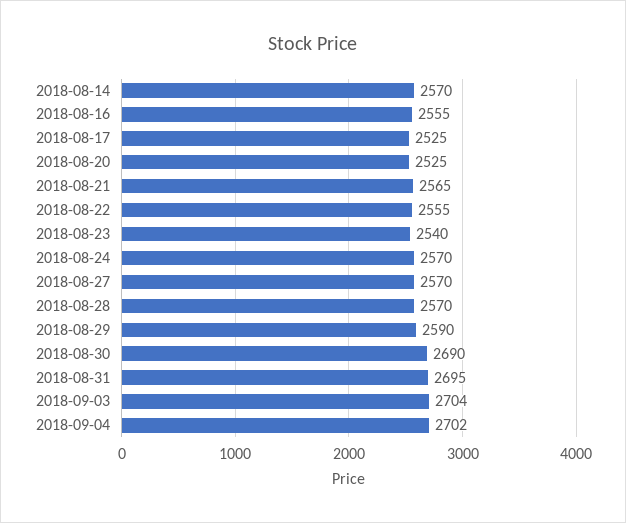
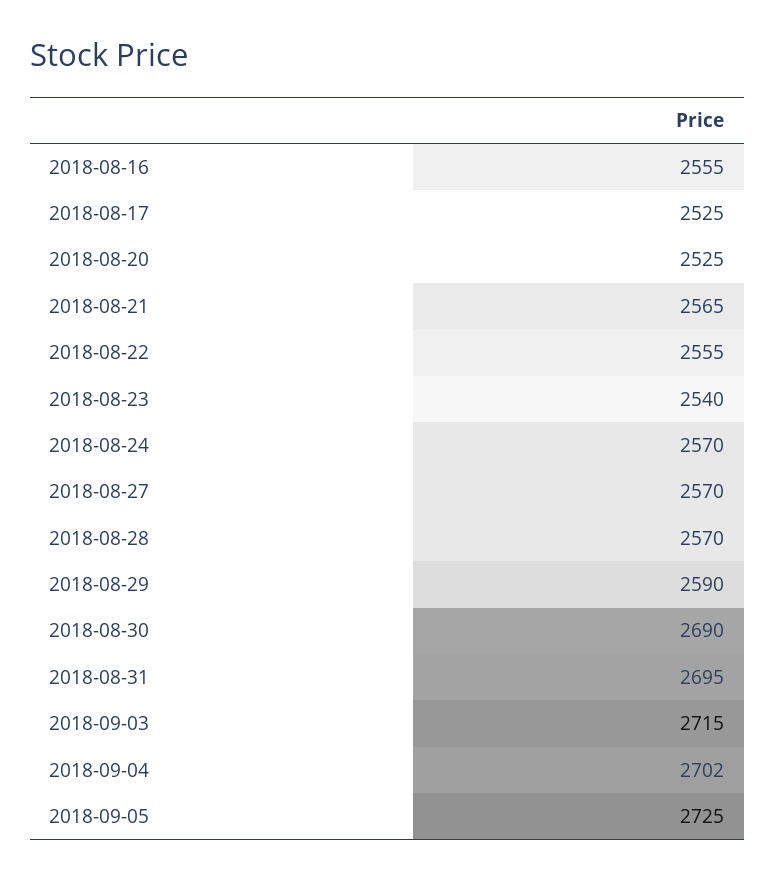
2018-08-14: 2570 -> none
2018-09-03: 2704 -> 2715
2018-09-05: none -> 2725

